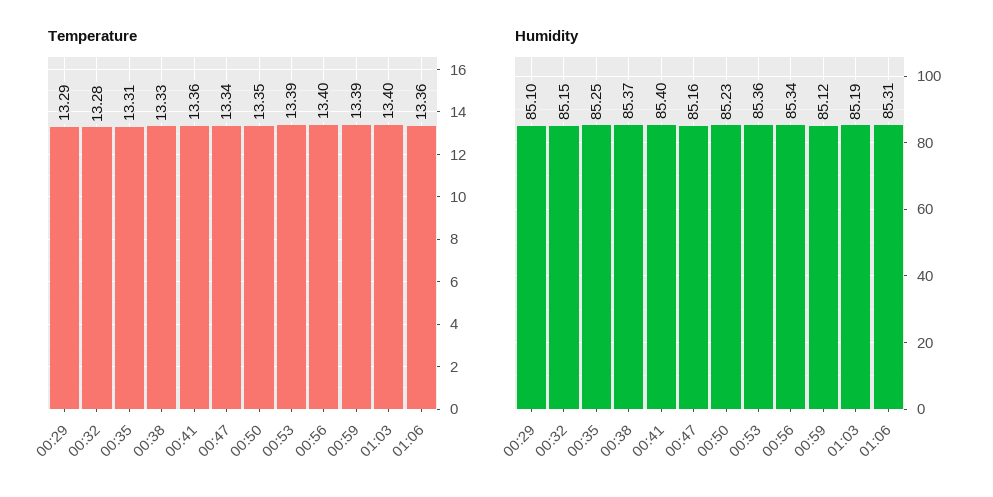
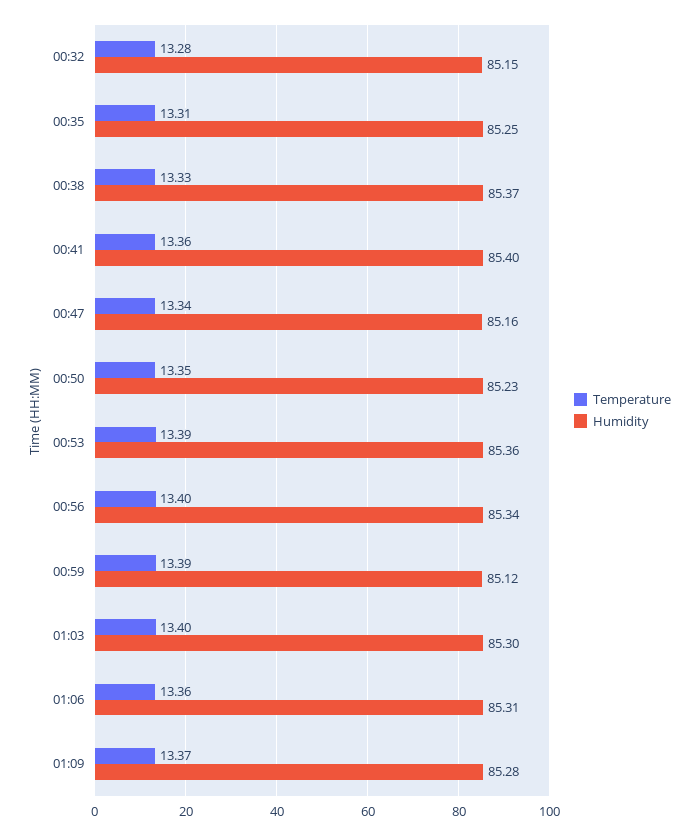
Temperature, 00:29: 13.29 -> none
Humidity, 00:29: 85.1 -> none
Humidity, 01:03: 85.19 -> 85.3
Temperature, 01:09: none -> 13.37
Humidity, 01:09: none -> 85.28

